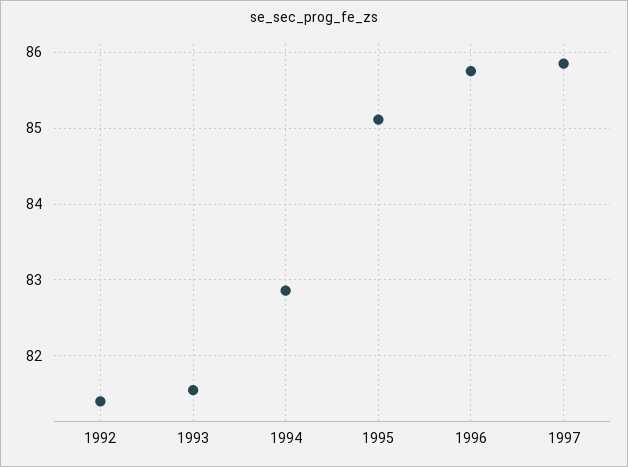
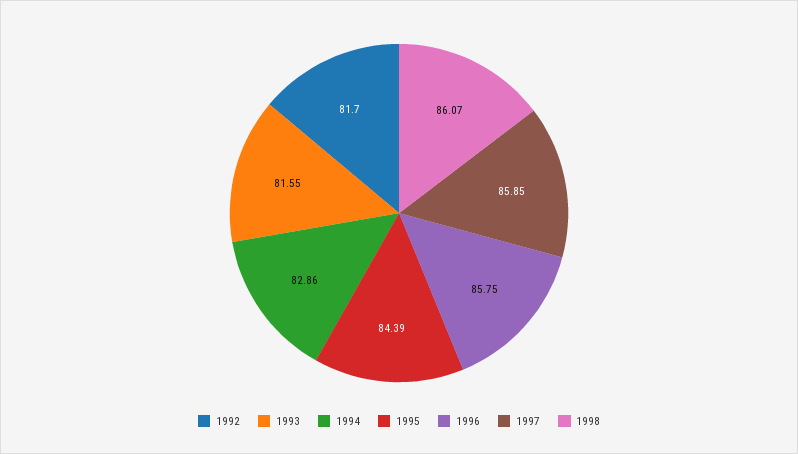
1992: 81.4 -> 81.7
1995: 85.1 -> 84.39
1998: none -> 86.07

